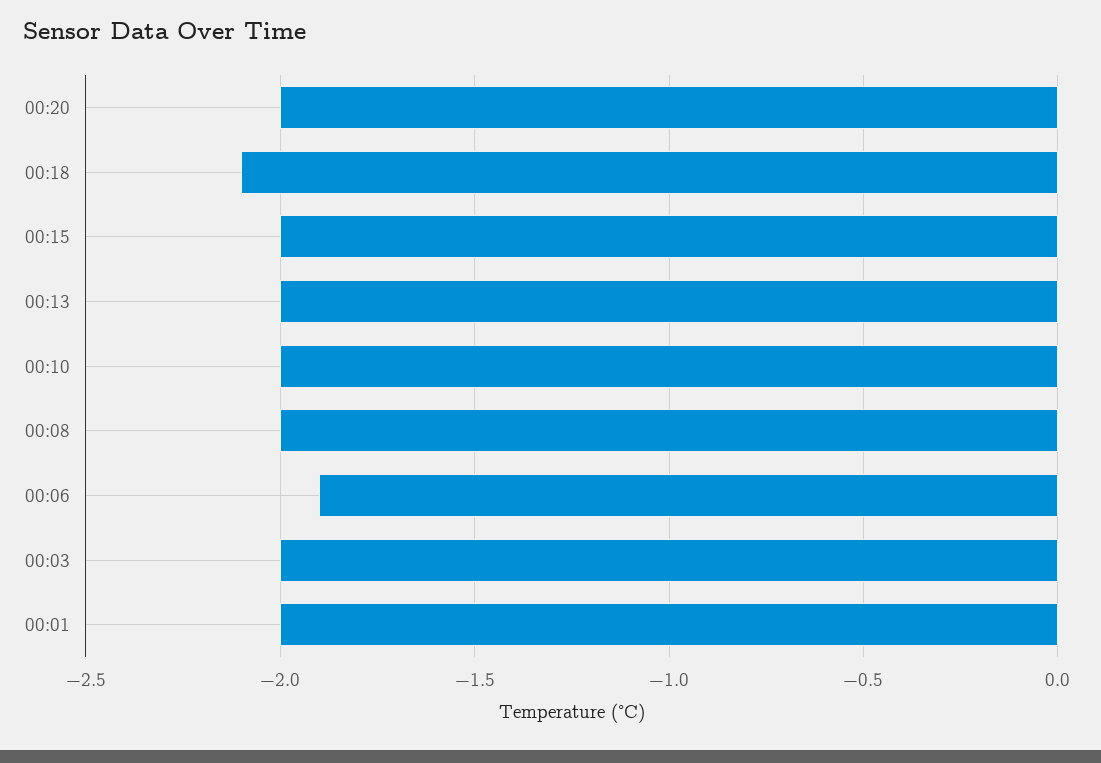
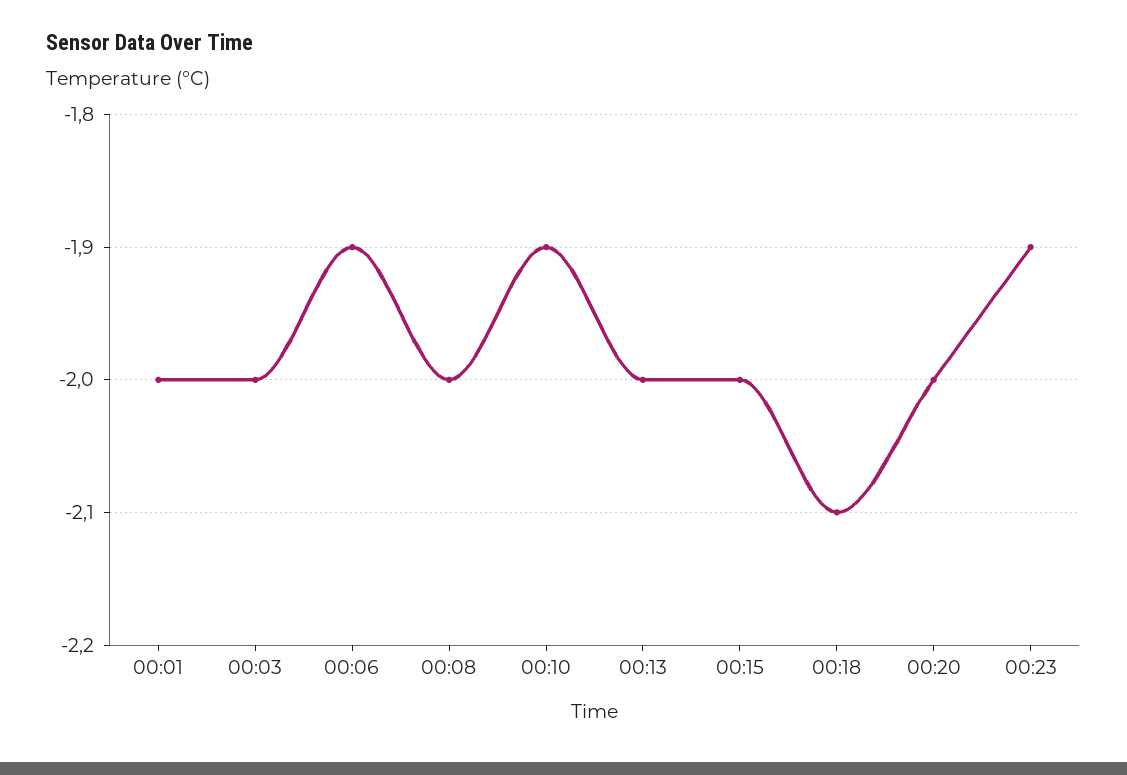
00:10: -2 -> -1.9
00:23: none -> -1.9

